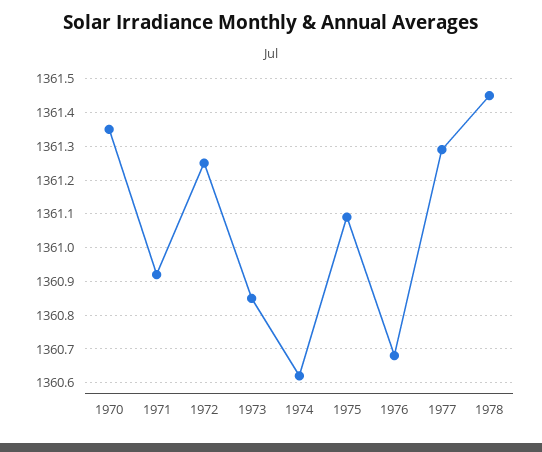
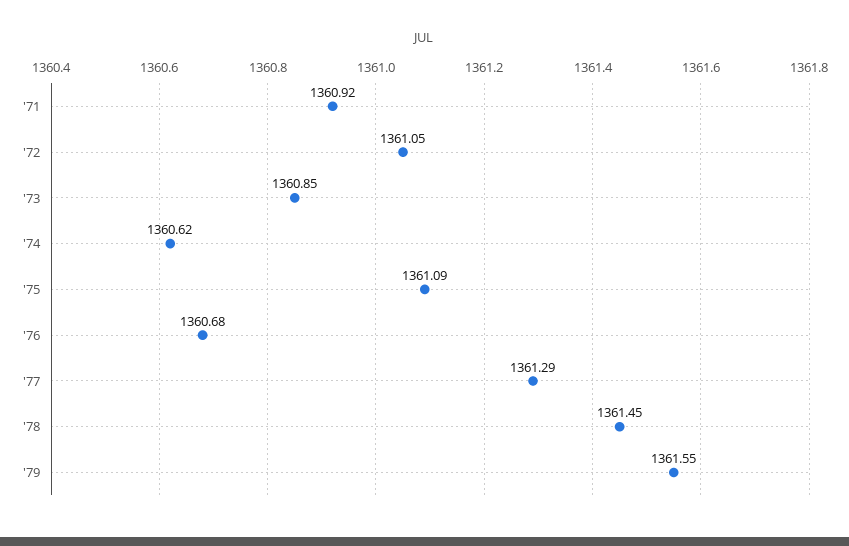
1970: 1361.35 -> none
1972: 1361.25 -> 1361.05
'79: none -> 1361.55

